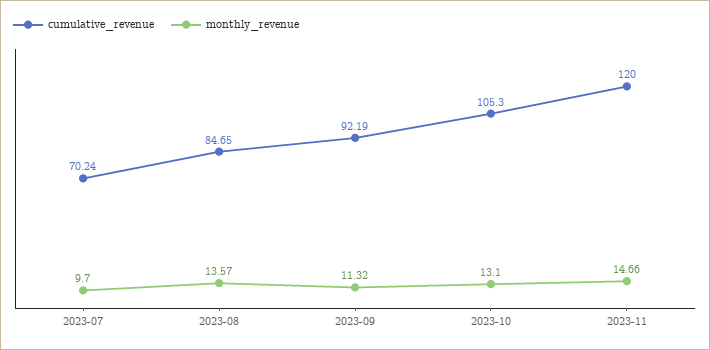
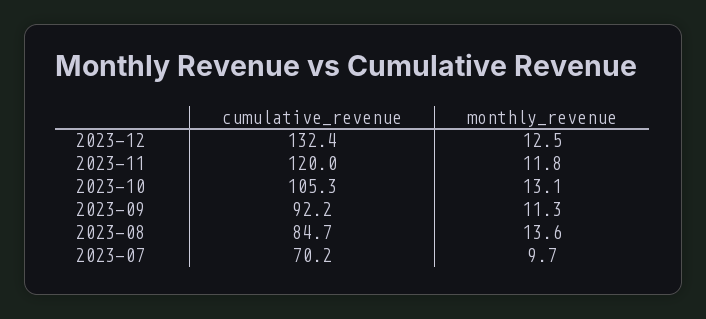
monthly_revenue, 2023-11: 14.66 -> 11.8
cumulative_revenue, 2023-12: none -> 132.4
monthly_revenue, 2023-12: none -> 12.5

